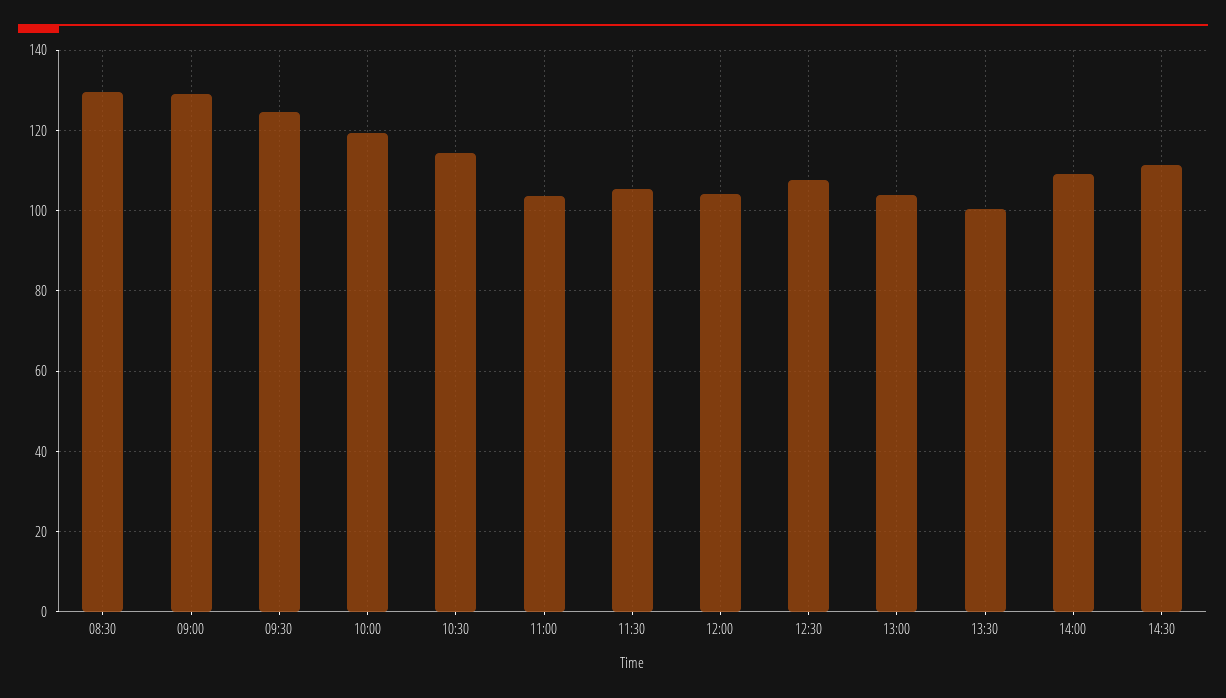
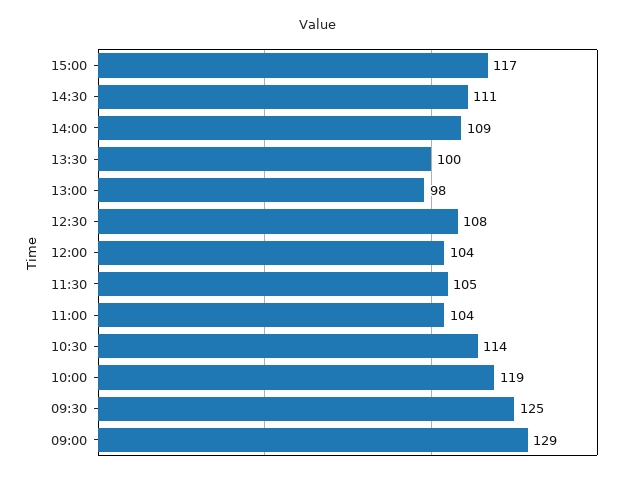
08:30: 130 -> none
13:00: 104 -> 98
15:00: none -> 117

